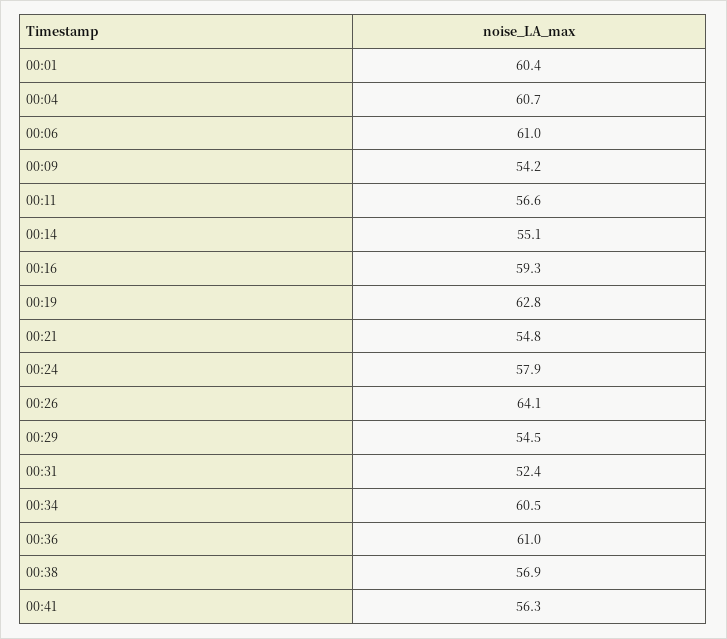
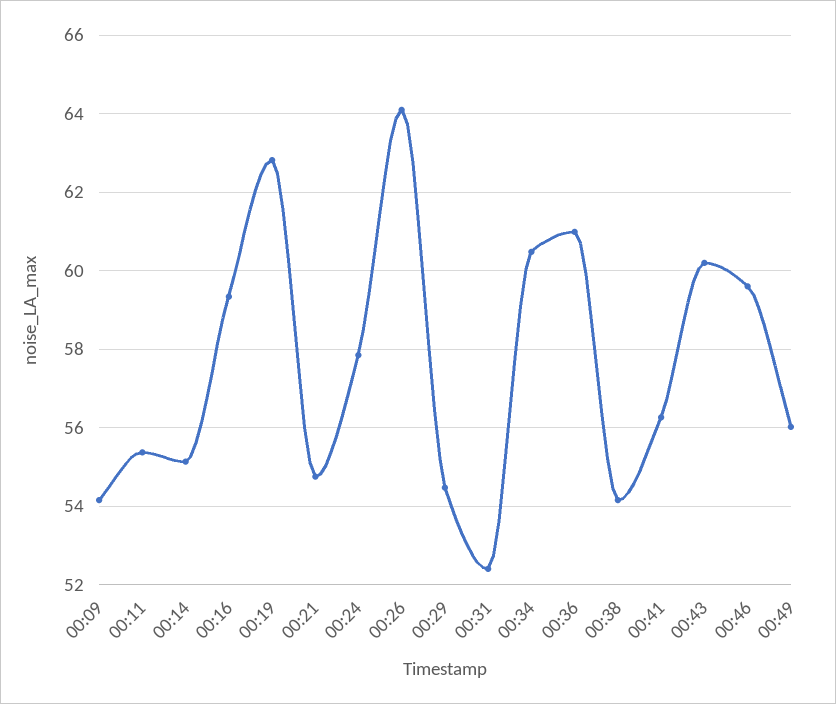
00:01: 60.4 -> none
00:04: 60.7 -> none
00:06: 61 -> none
00:11: 56.6 -> 55.4
00:38: 56.9 -> 54.2
00:43: none -> 60.2
00:46: none -> 59.6
00:49: none -> 56

